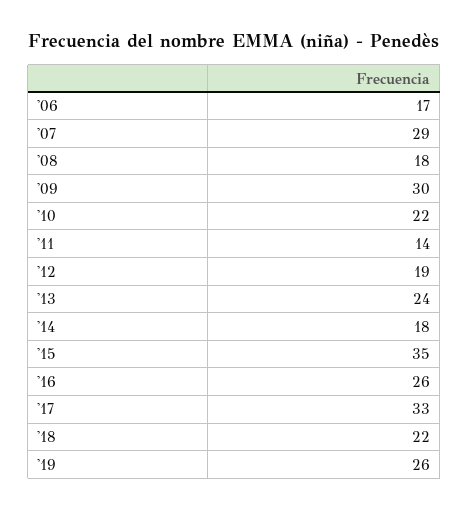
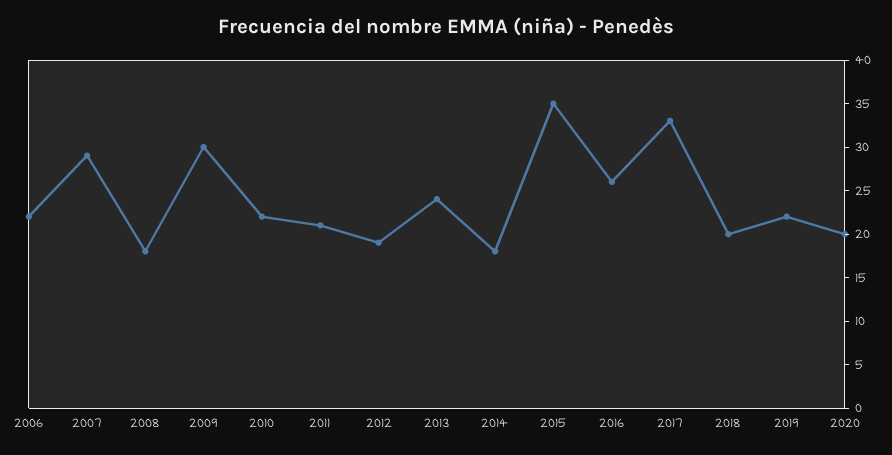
'06: 17 -> 22
'11: 14 -> 21
'18: 22 -> 20
'19: 26 -> 22
2020: none -> 20

